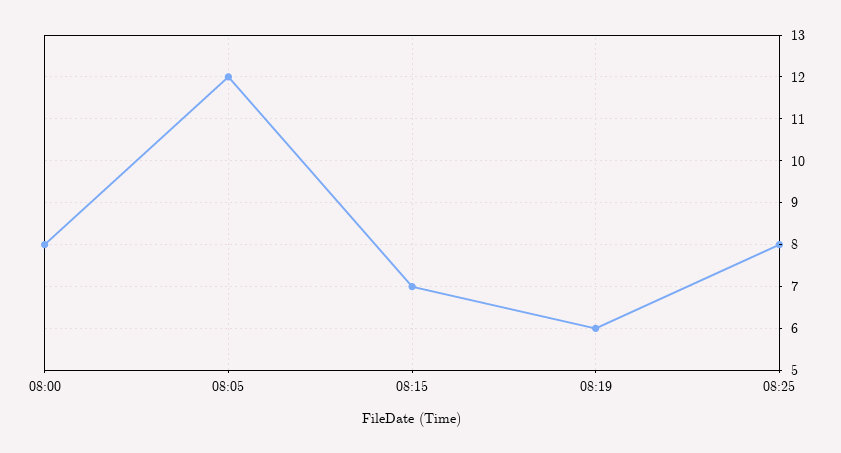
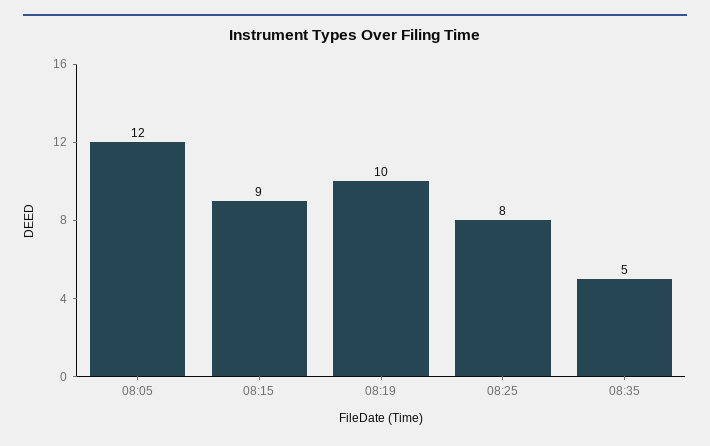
08:00: 8 -> none
08:15: 7 -> 9
08:19: 6 -> 10
08:35: none -> 5

